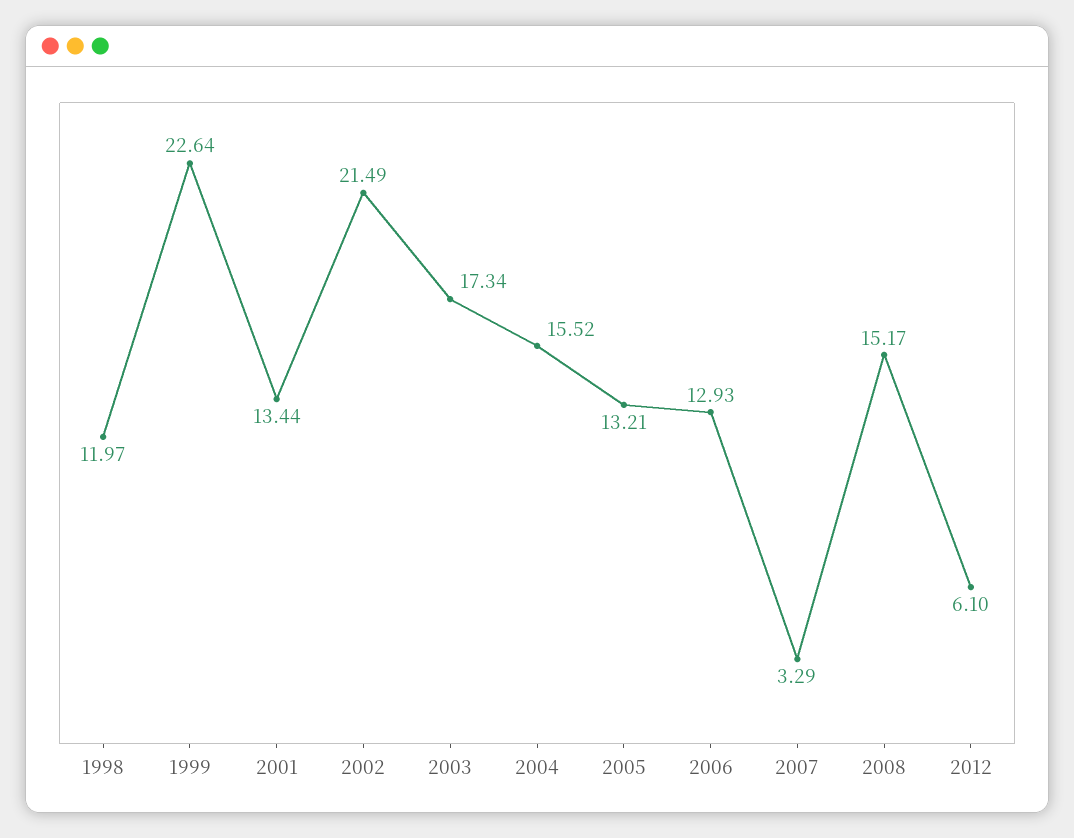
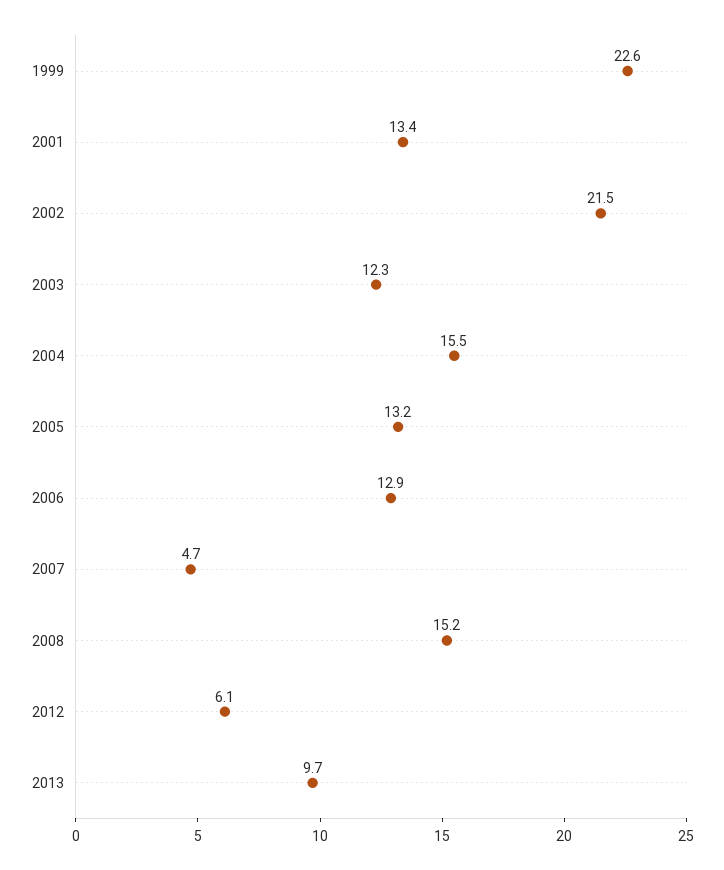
1998: 11.97 -> none
2003: 17.34 -> 12.3
2007: 3.29 -> 4.7
2013: none -> 9.7

